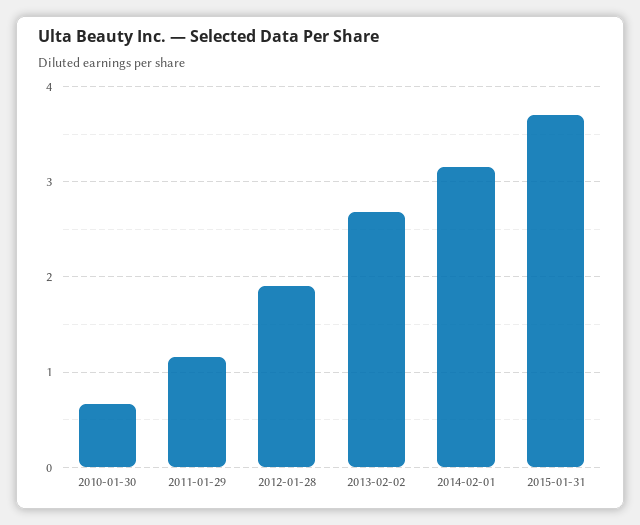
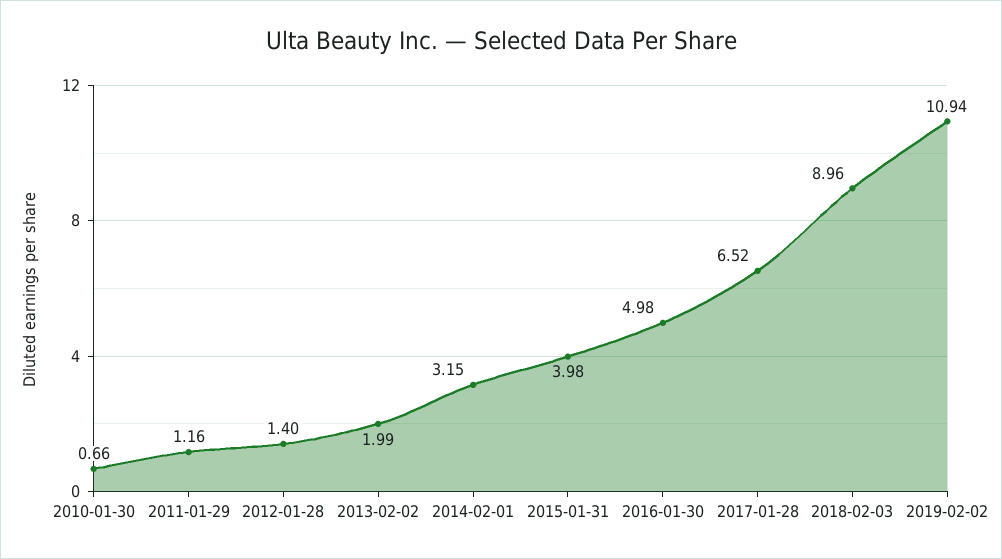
2012-01-28: 1.9 -> 1.4
2013-02-02: 2.7 -> 1.99
2015-01-31: 3.7 -> 3.98
2016-01-30: none -> 4.98
2017-01-28: none -> 6.52
2018-02-03: none -> 8.96
2019-02-02: none -> 10.94

